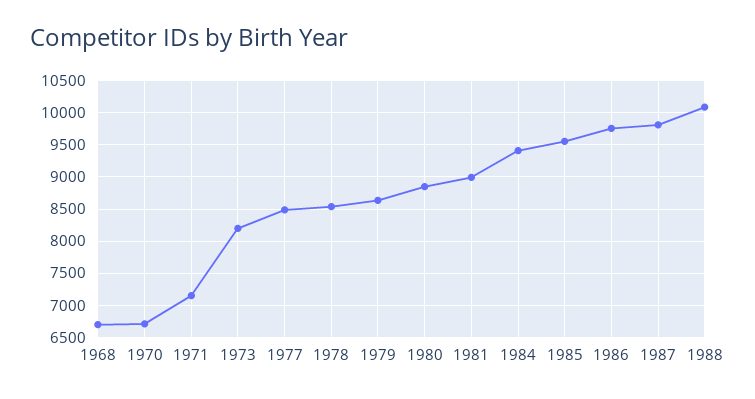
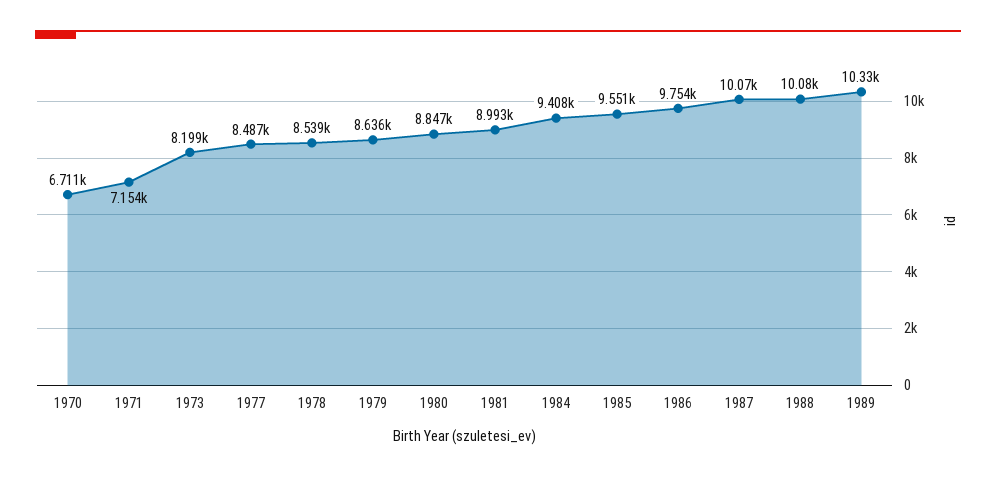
1968: 6700 -> none
1987: 9800 -> 10070
1989: none -> 10330

